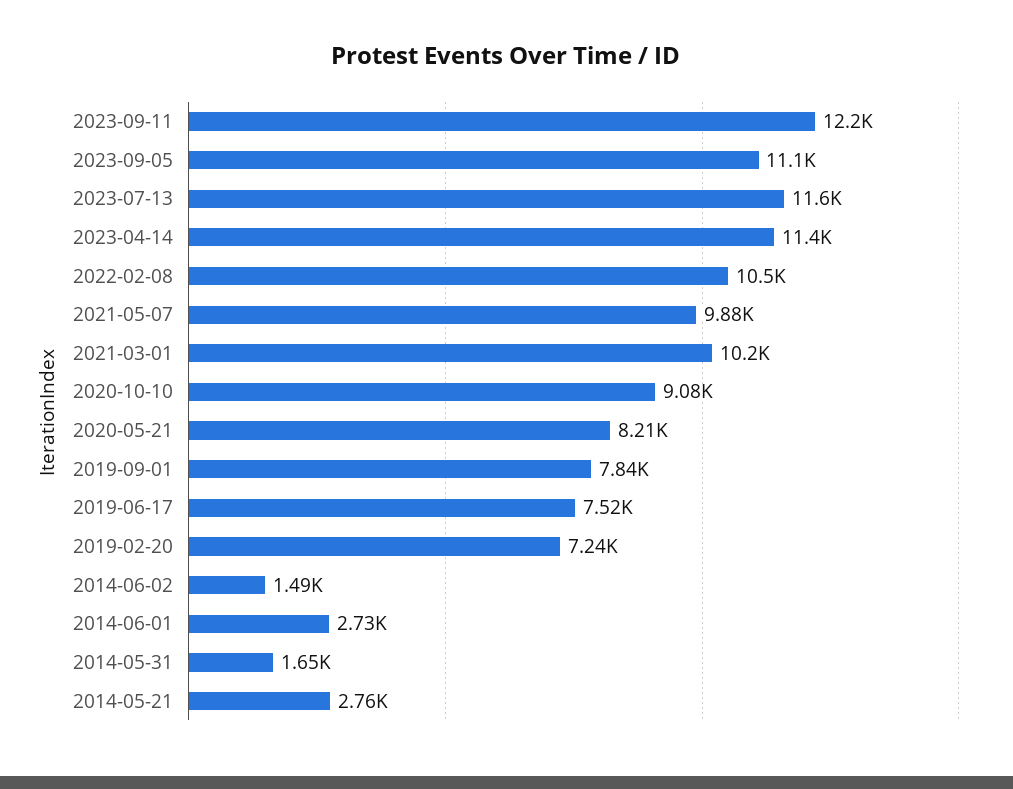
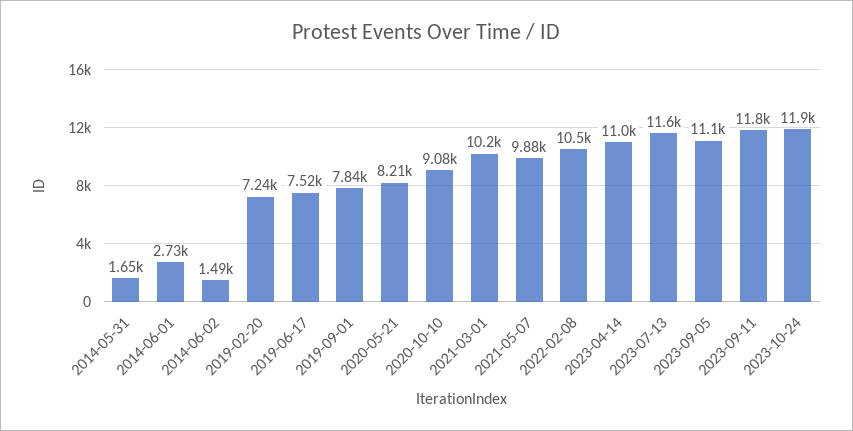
2023-09-11: 12200 -> 11800
2023-04-14: 11400 -> 11000
2014-05-21: 2760 -> none
2023-10-24: none -> 11900

